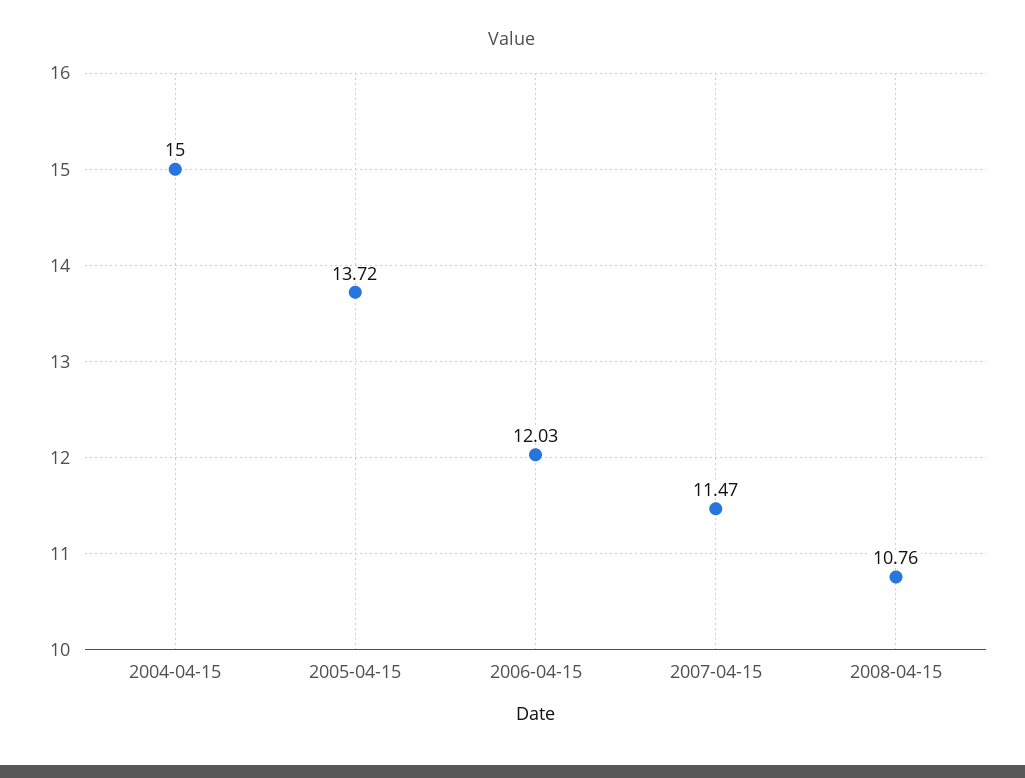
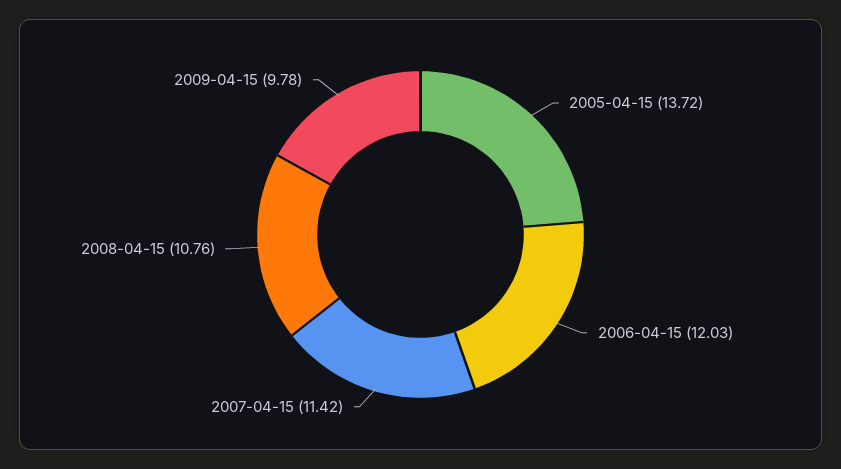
2004-04-15: 15 -> none
2007-04-15: 11.47 -> 11.42
2009-04-15: none -> 9.78

